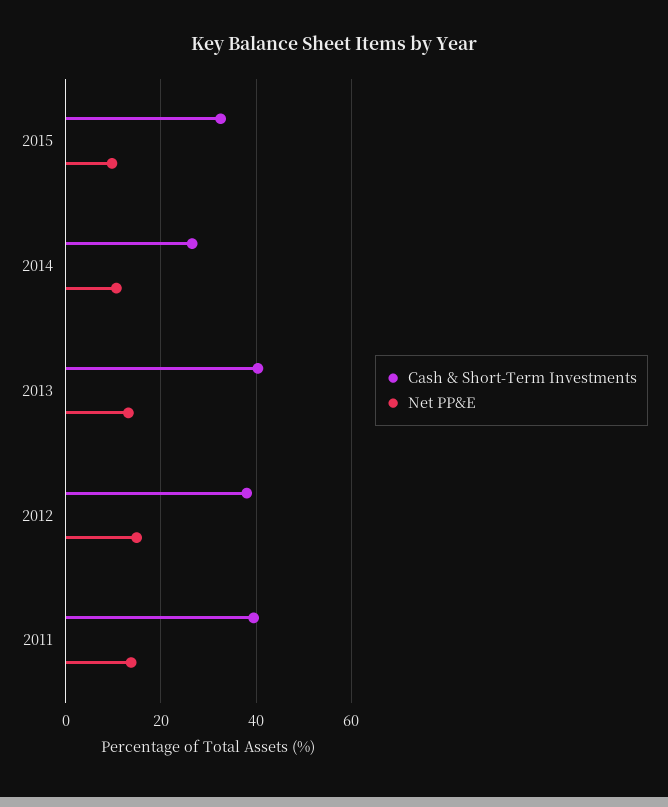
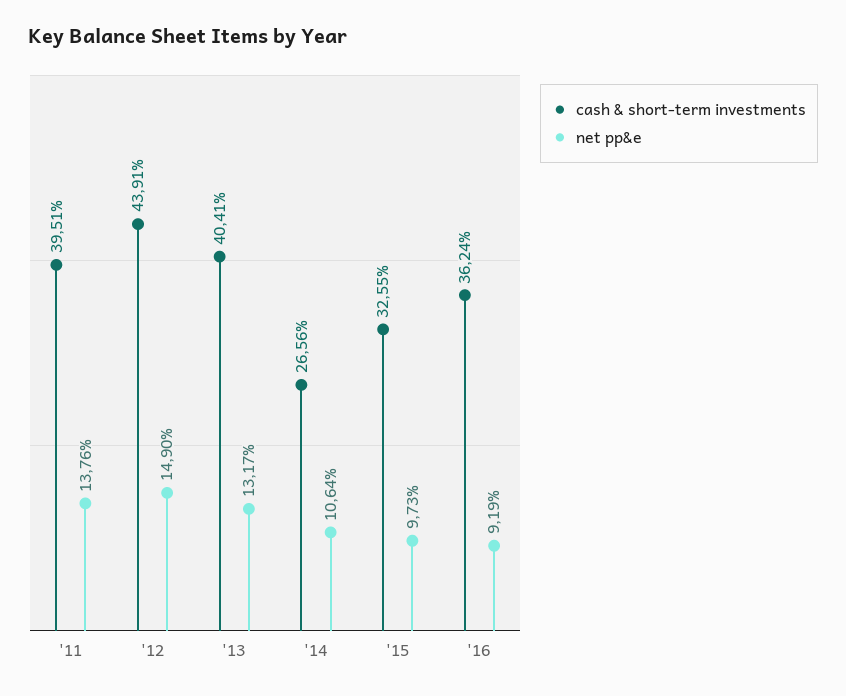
Cash & Short-Term Investments, 2012: 38 -> 43.91
Cash & Short-Term Investments, '16: none -> 36.24
Net PP&E, '16: none -> 9.19

